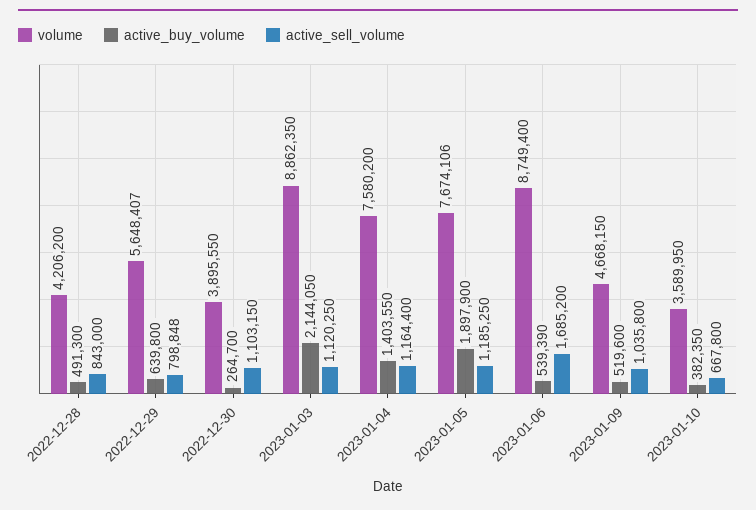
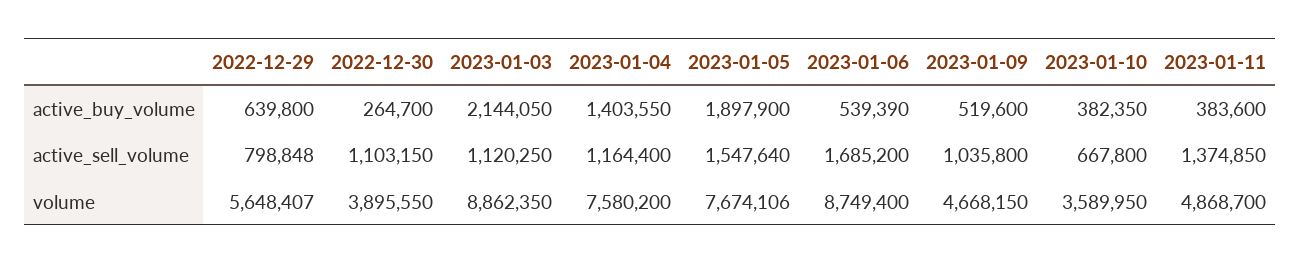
volume, 2022-12-28: 4206200 -> none
active_buy_volume, 2022-12-28: 491300 -> none
active_sell_volume, 2022-12-28: 843000 -> none
active_sell_volume, 2023-01-05: 1185250 -> 1547640
active_buy_volume, 2023-01-11: none -> 383600
active_sell_volume, 2023-01-11: none -> 1374850
volume, 2023-01-11: none -> 4868700

